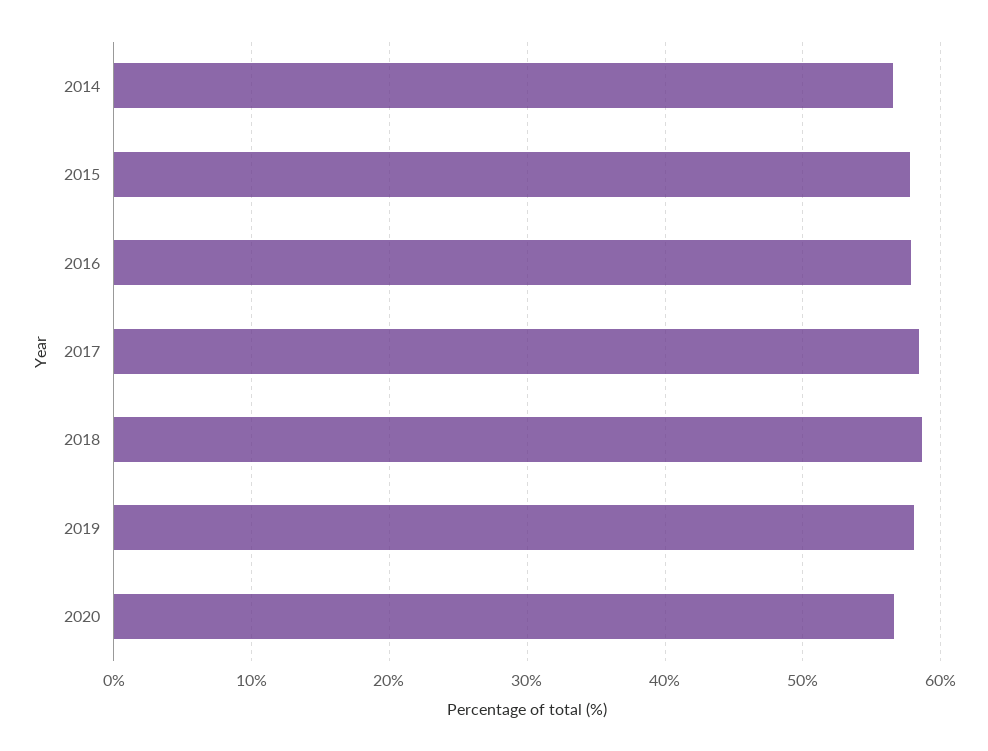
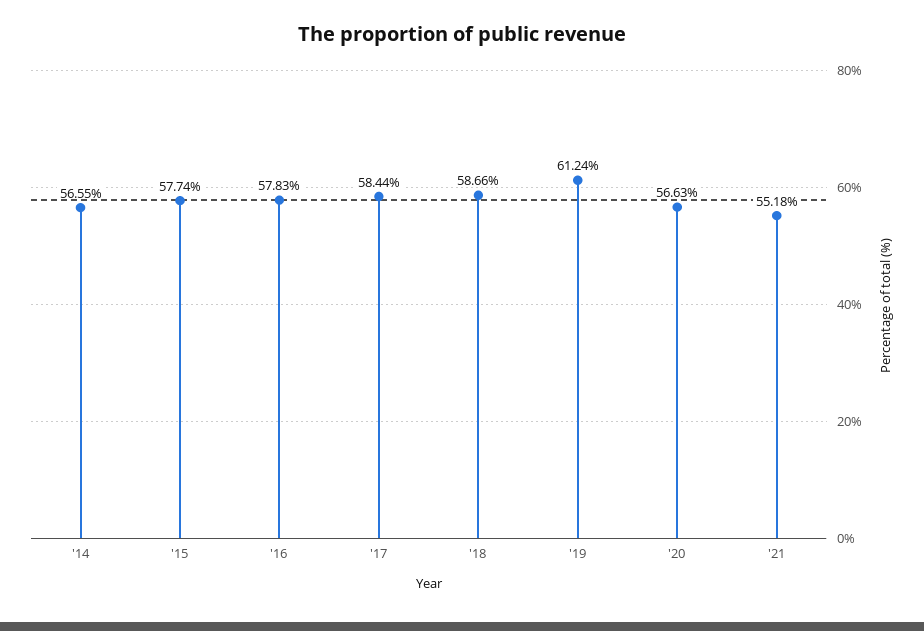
2019: 58 -> 61.24
'21: none -> 55.18

